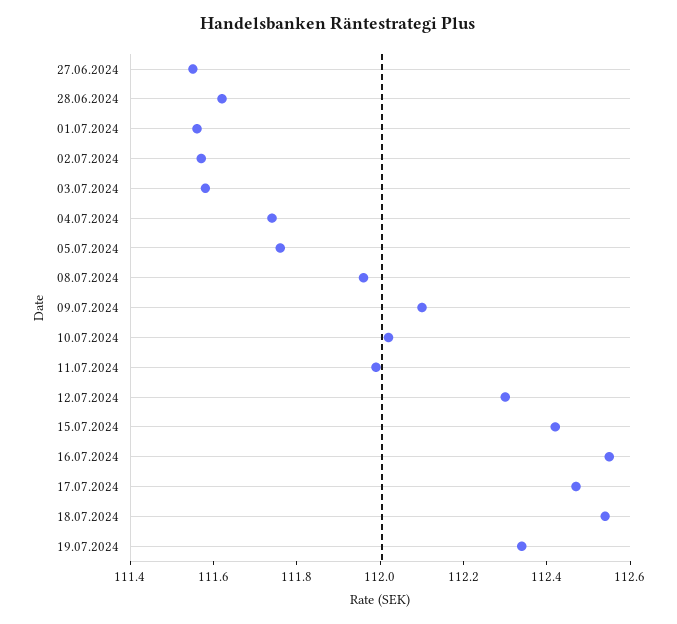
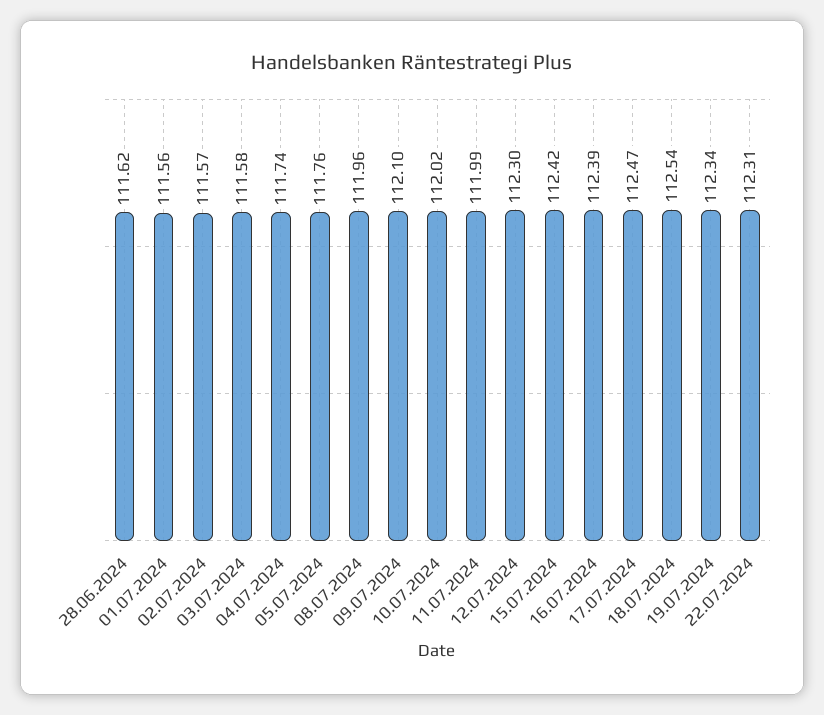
27.06.2024: 111.55 -> none
16.07.2024: 112.55 -> 112.39
22.07.2024: none -> 112.31

